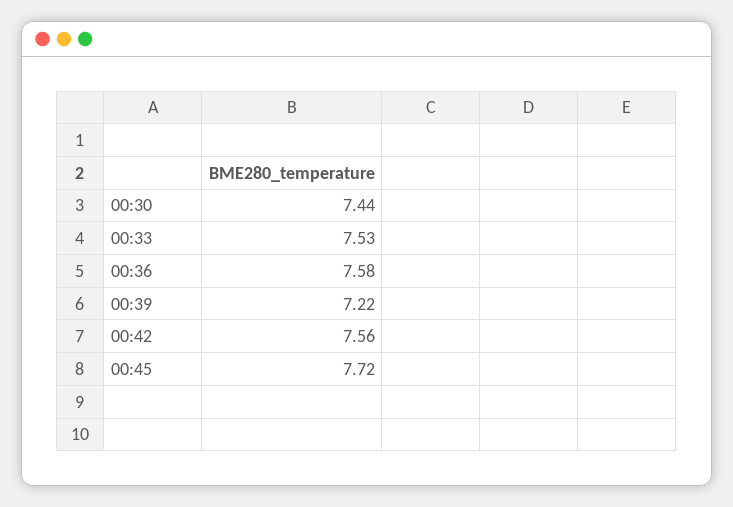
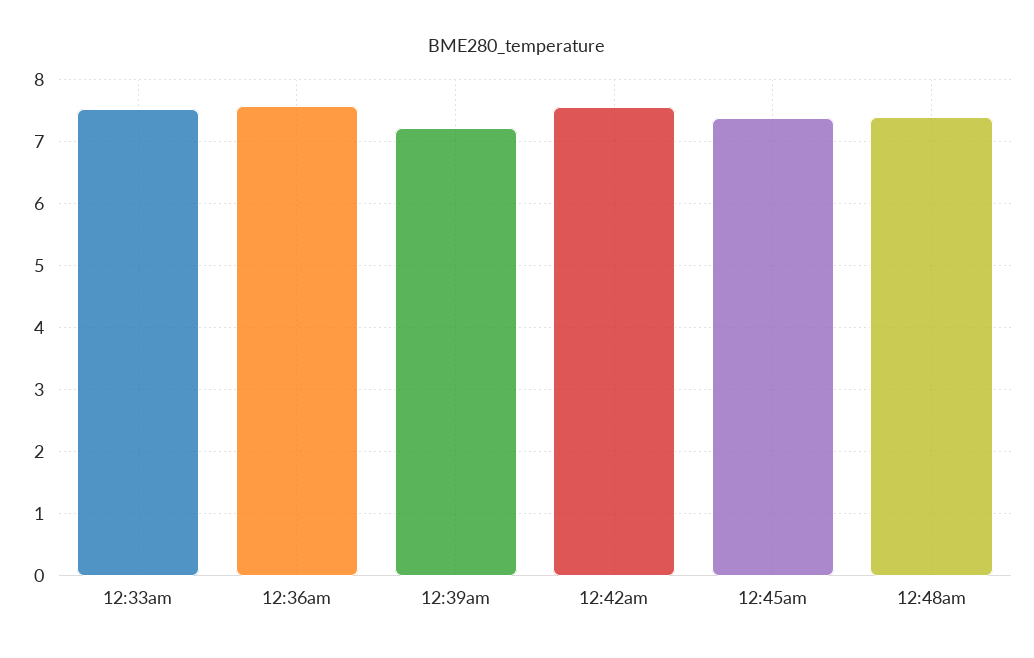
00:30: 7.44 -> none
00:45: 7.72 -> 7.4
12:48am: none -> 7.4

